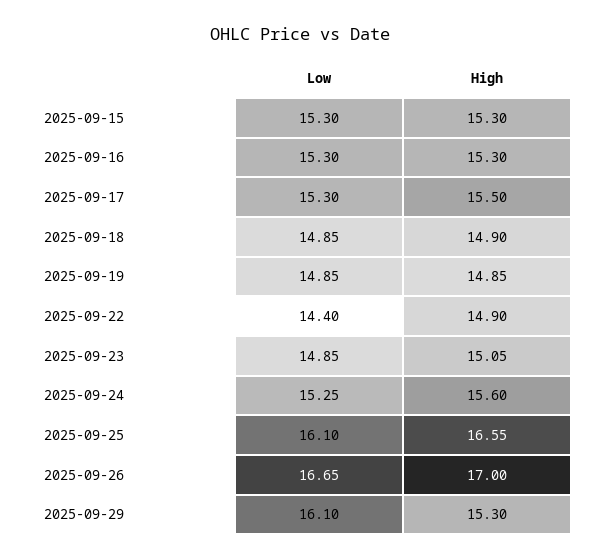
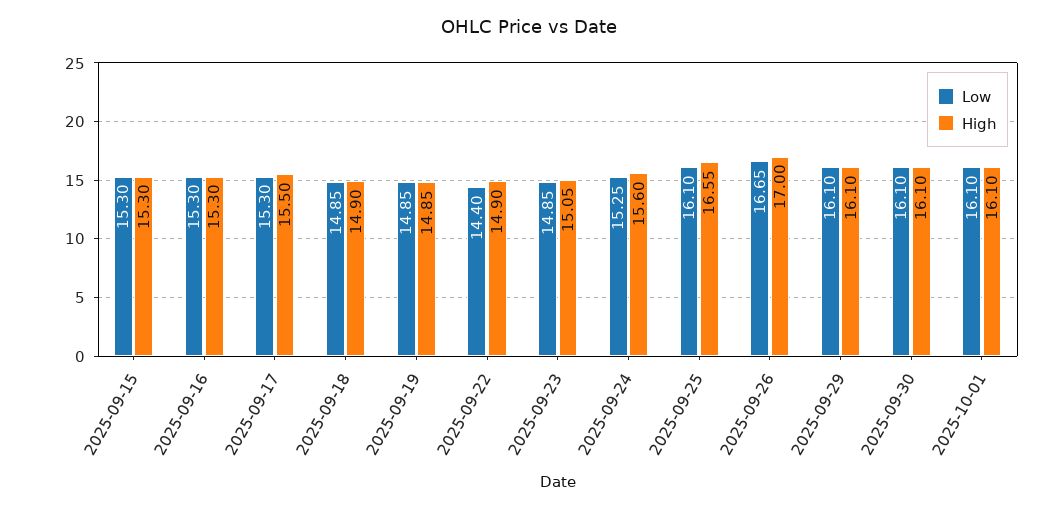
High, 2025-09-29: 15.3 -> 16.1
Low, 2025-09-30: none -> 16.1
High, 2025-09-30: none -> 16.1
Low, 2025-10-01: none -> 16.1
High, 2025-10-01: none -> 16.1

